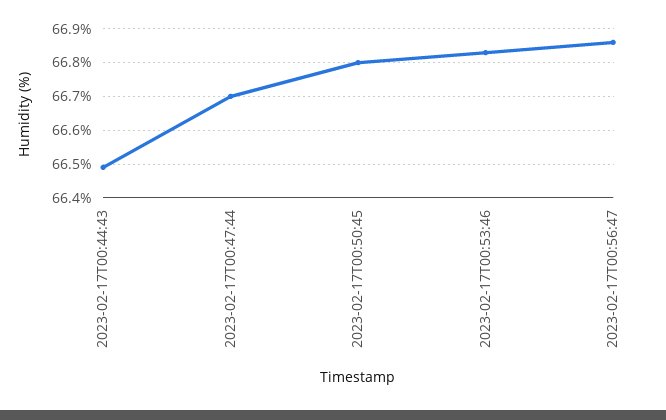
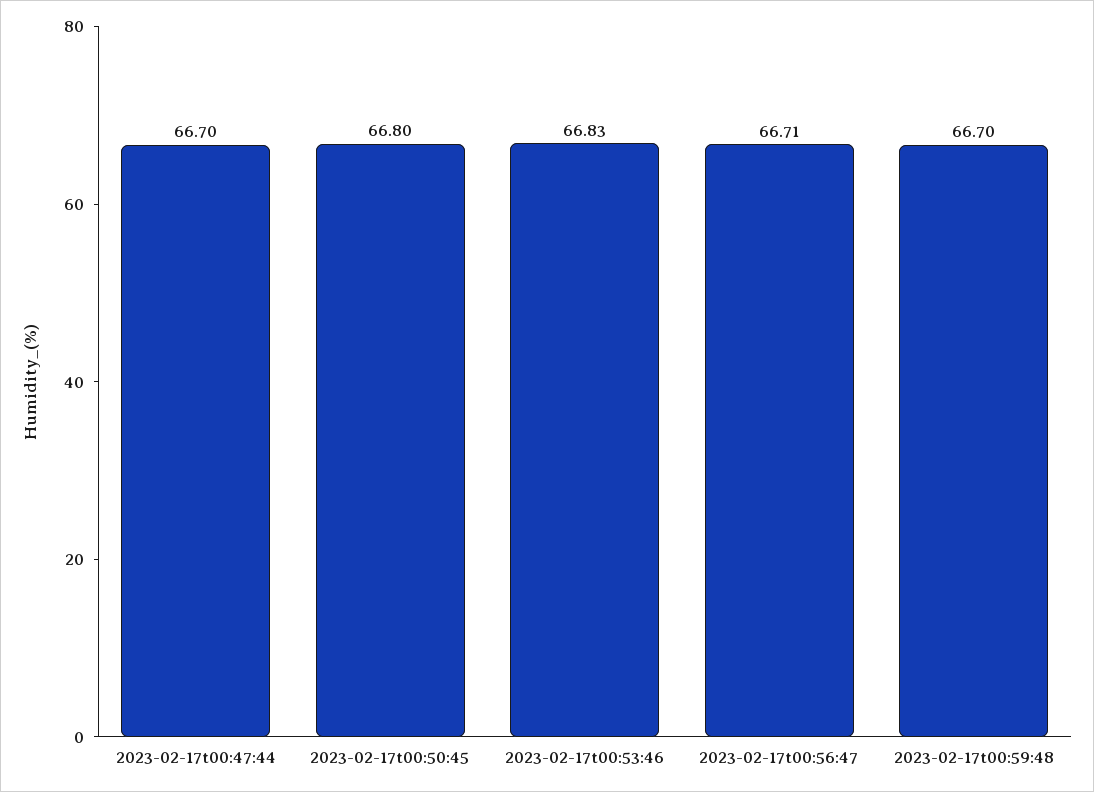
2023-02-17T00:44:43: 66.5 -> none
2023-02-17T00:56:47: 66.85 -> 66.71
2023-02-17t00:59:48: none -> 66.7

